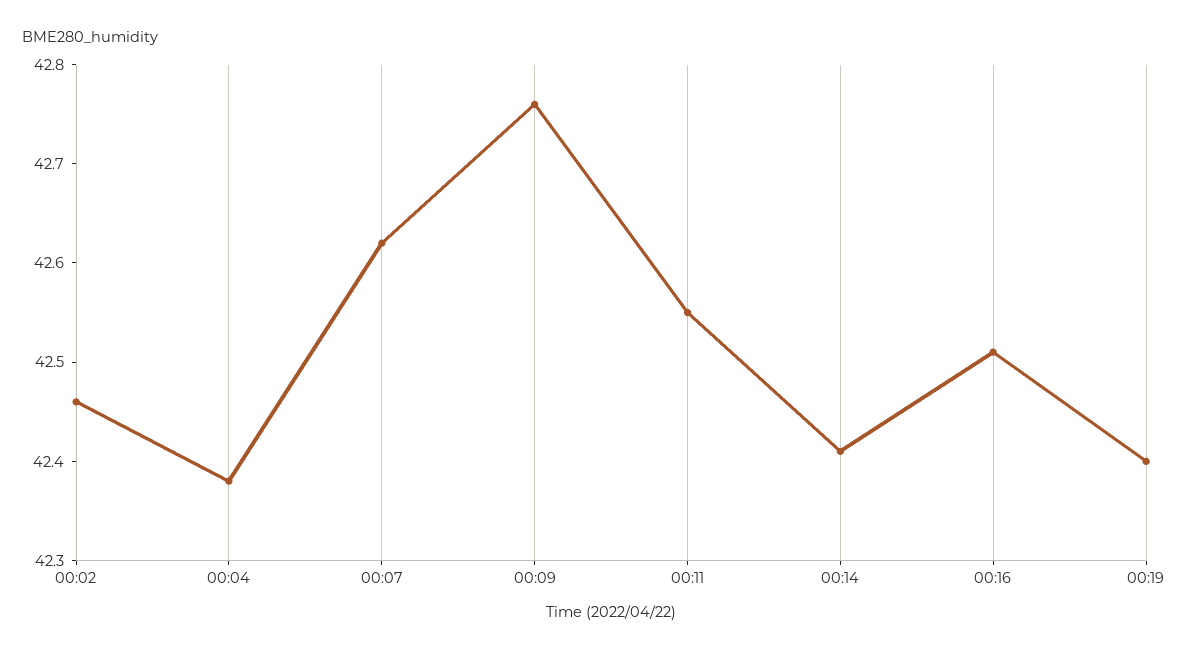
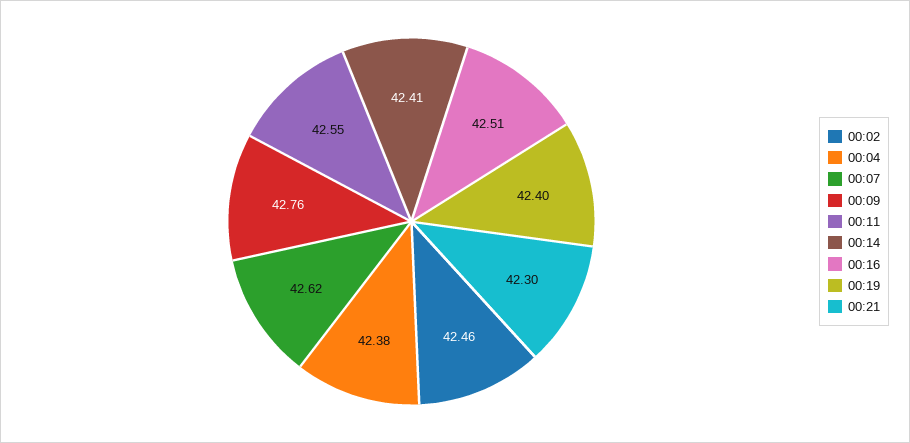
00:21: none -> 42.3

